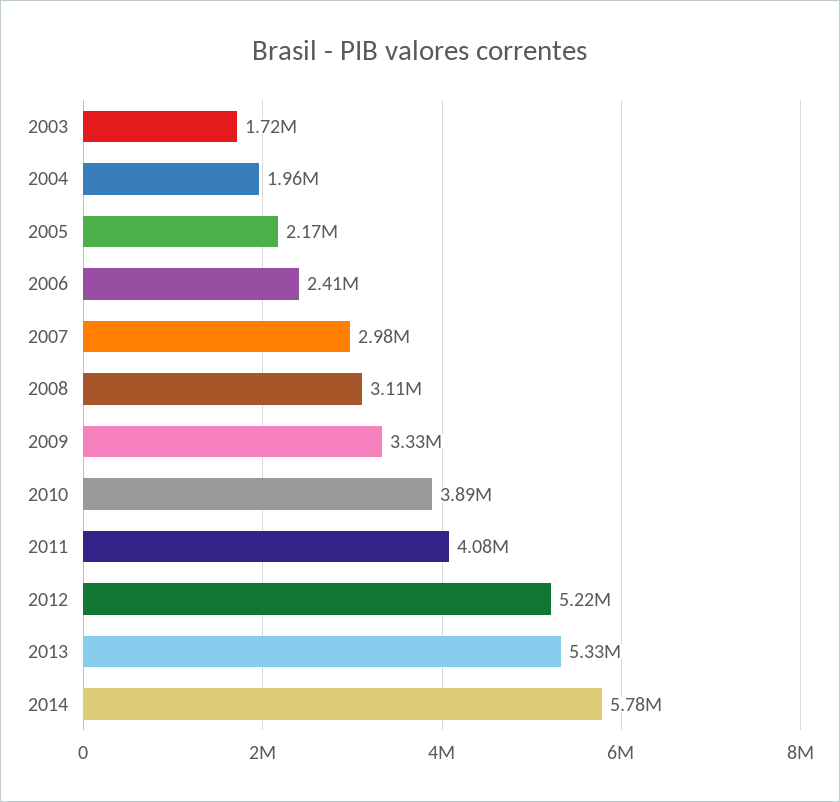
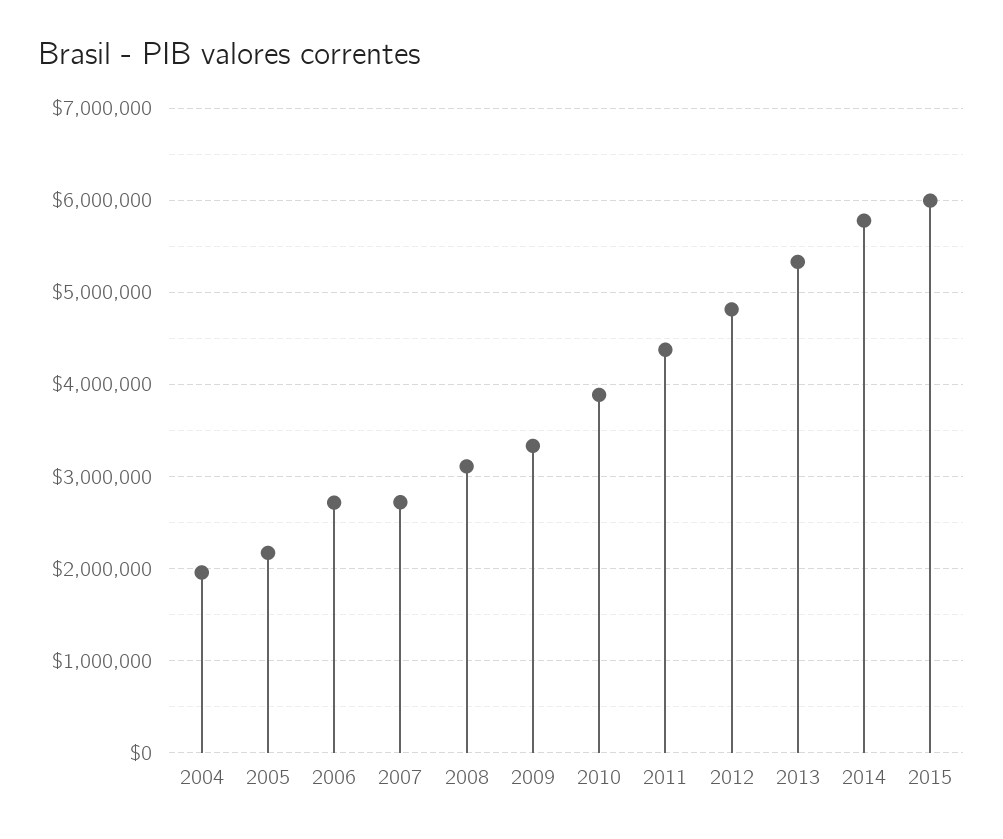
2003: 1720000 -> none
2006: 2410000 -> 2700000
2007: 2980000 -> 2700000
2011: 4080000 -> 4400000
2012: 5220000 -> 4800000
2015: none -> 6000000

